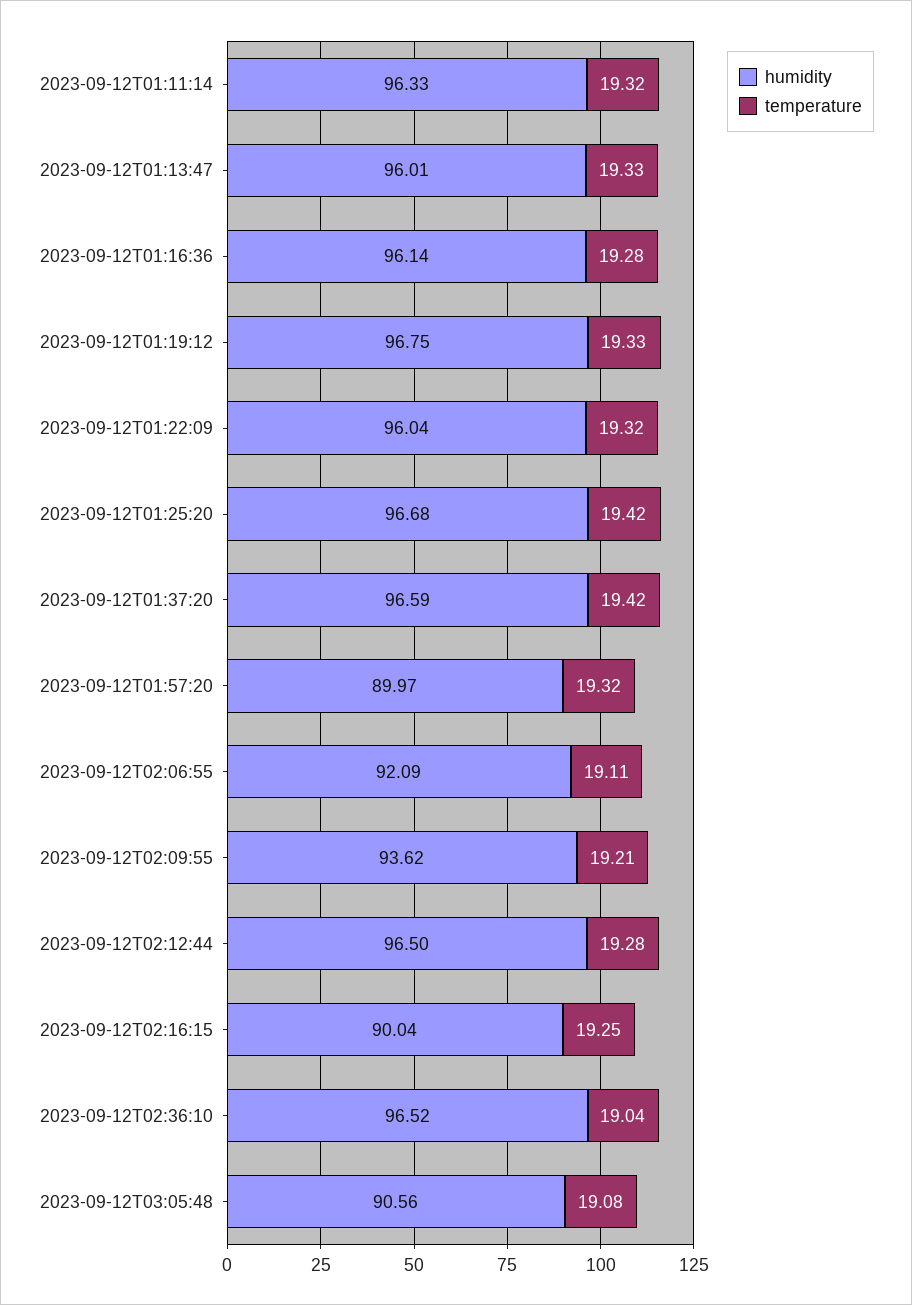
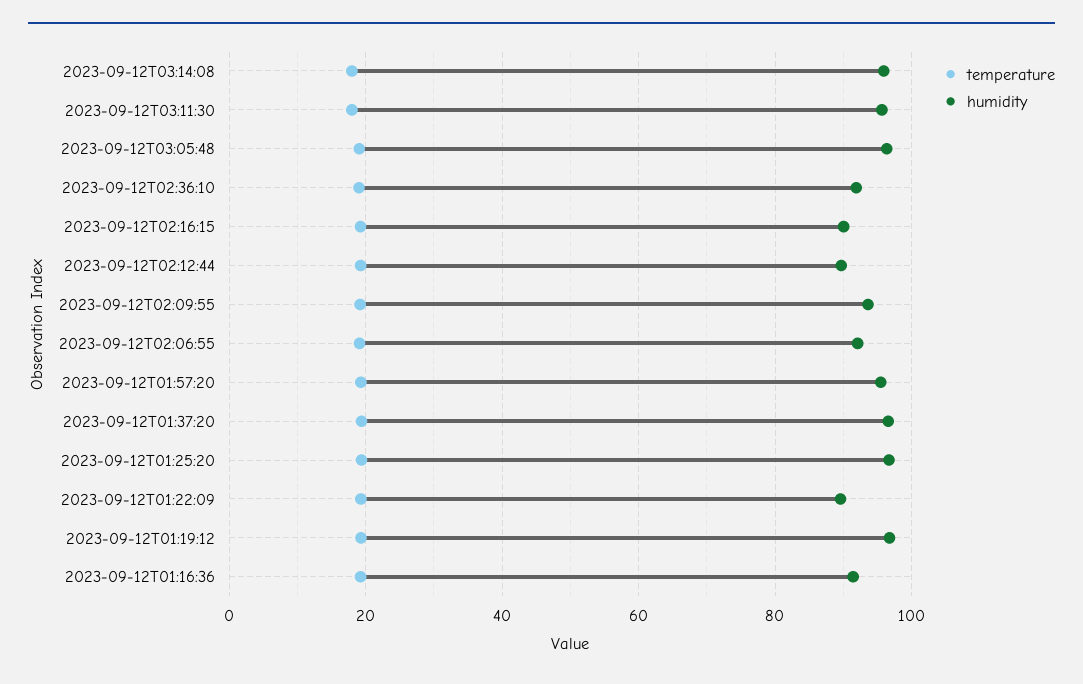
humidity, 2023-09-12T01:11:14: 96.33 -> none
temperature, 2023-09-12T01:11:14: 19.32 -> none
humidity, 2023-09-12T01:13:47: 96.01 -> none
temperature, 2023-09-12T01:13:47: 19.33 -> none
humidity, 2023-09-12T01:16:36: 96.14 -> 92
humidity, 2023-09-12T01:22:09: 96.04 -> 90
humidity, 2023-09-12T01:57:20: 89.97 -> 96
humidity, 2023-09-12T02:12:44: 96.5 -> 90
humidity, 2023-09-12T02:36:10: 96.52 -> 92
humidity, 2023-09-12T03:05:48: 90.56 -> 96
temperature, 2023-09-12T03:14:08: none -> 18
humidity, 2023-09-12T03:14:08: none -> 96
temperature, 2023-09-12T03:11:30: none -> 18
humidity, 2023-09-12T03:11:30: none -> 96

